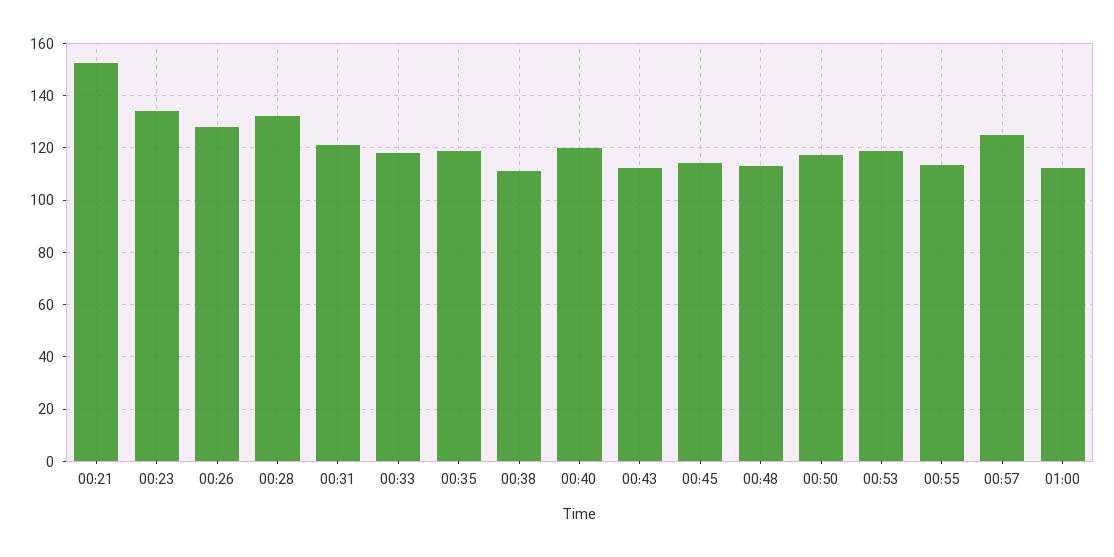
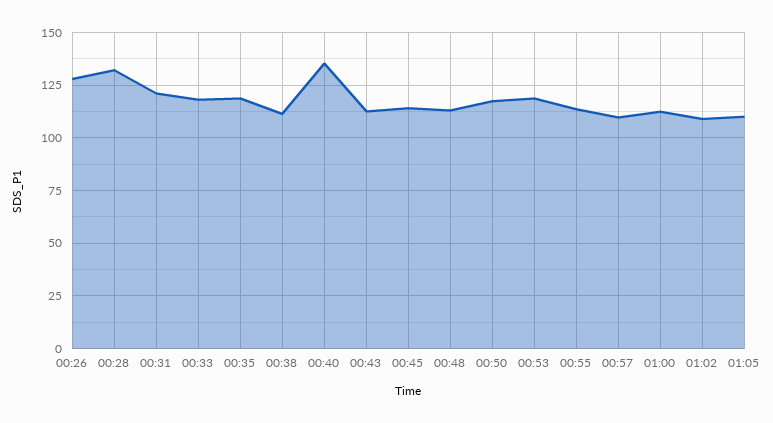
00:21: 152.5 -> none
00:23: 135 -> none
00:40: 120 -> 135
00:57: 125 -> 110
01:02: none -> 110
01:05: none -> 110

